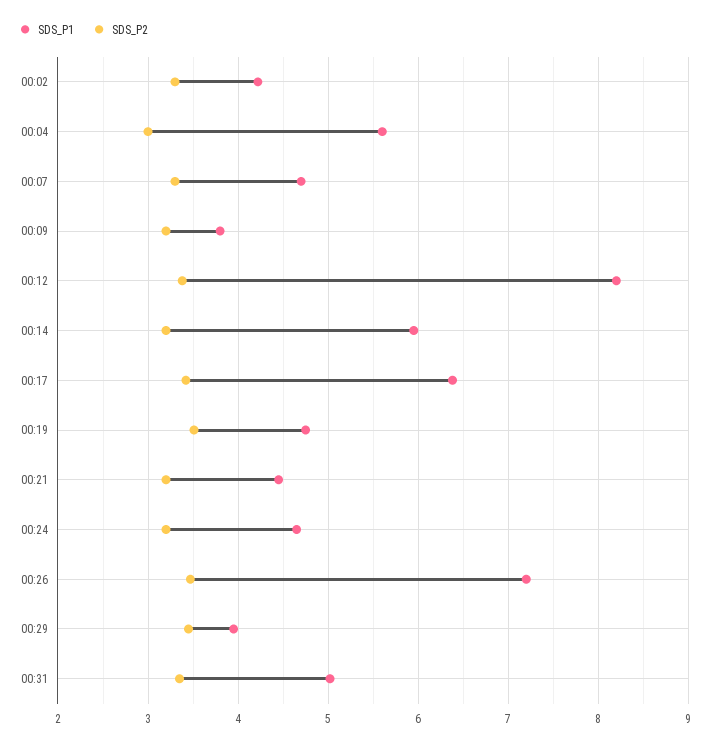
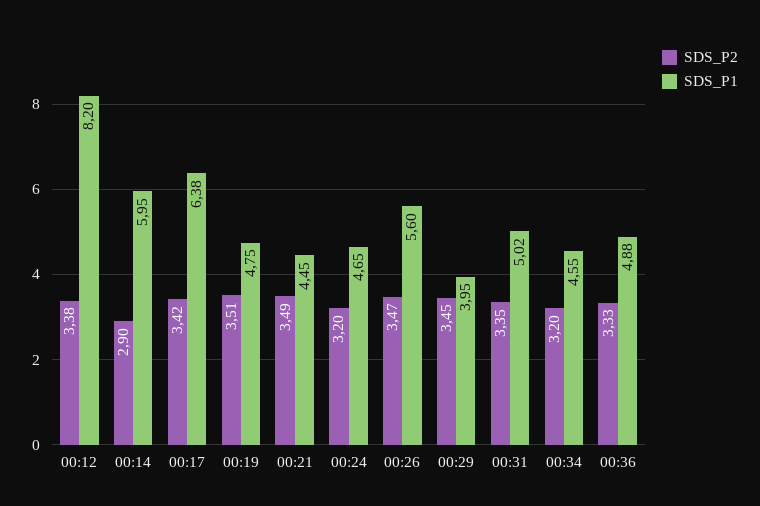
SDS_P1, 00:02: 4.2 -> none
SDS_P2, 00:02: 3.3 -> none
SDS_P1, 00:04: 5.6 -> none
SDS_P2, 00:04: 3 -> none
SDS_P1, 00:07: 4.7 -> none
SDS_P2, 00:07: 3.3 -> none
SDS_P1, 00:09: 3.8 -> none
SDS_P2, 00:09: 3.2 -> none
SDS_P2, 00:14: 3.2 -> 2.9
SDS_P2, 00:21: 3.2 -> 3.49
SDS_P1, 00:26: 7.2 -> 5.6
SDS_P2, 00:34: none -> 3.2
SDS_P1, 00:34: none -> 4.55
SDS_P2, 00:36: none -> 3.33
SDS_P1, 00:36: none -> 4.88

